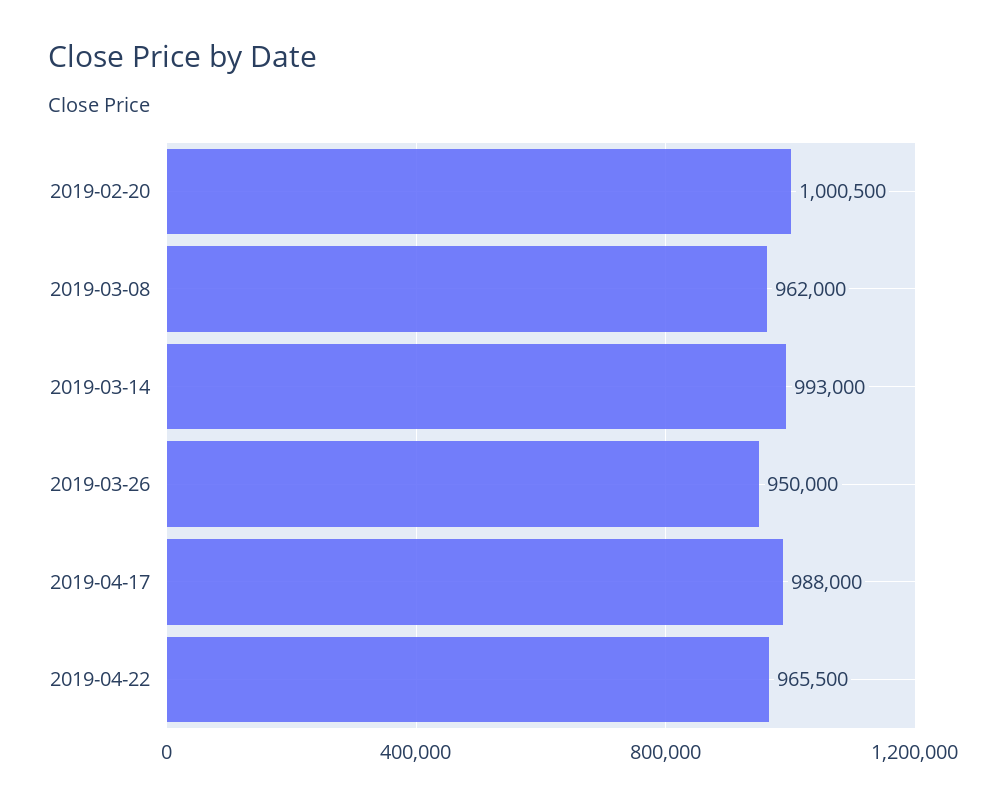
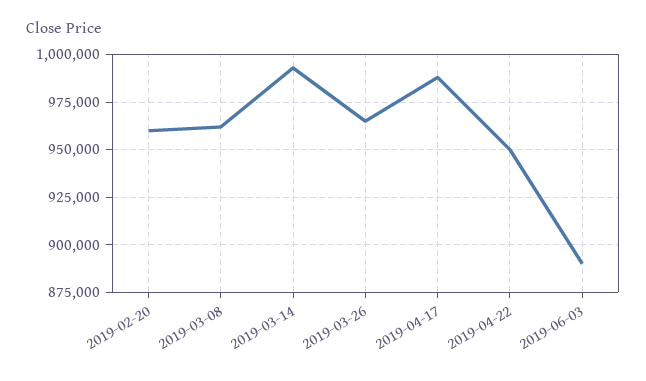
2019-02-20: 1000500 -> 960000
2019-03-26: 950000 -> 965000
2019-04-22: 965500 -> 950000
2019-06-03: none -> 890000

